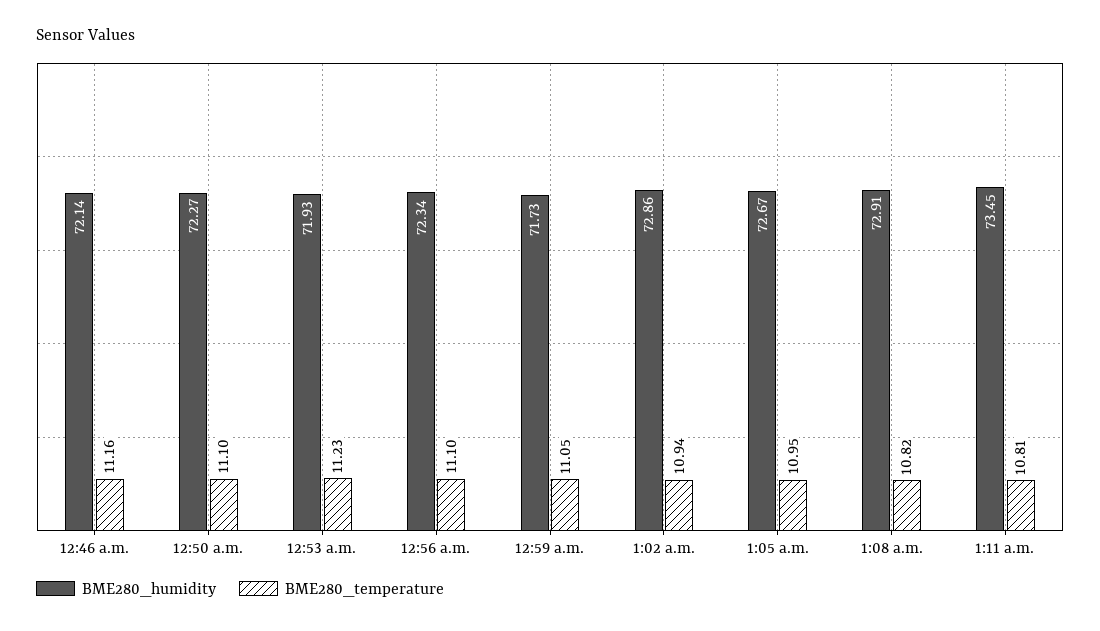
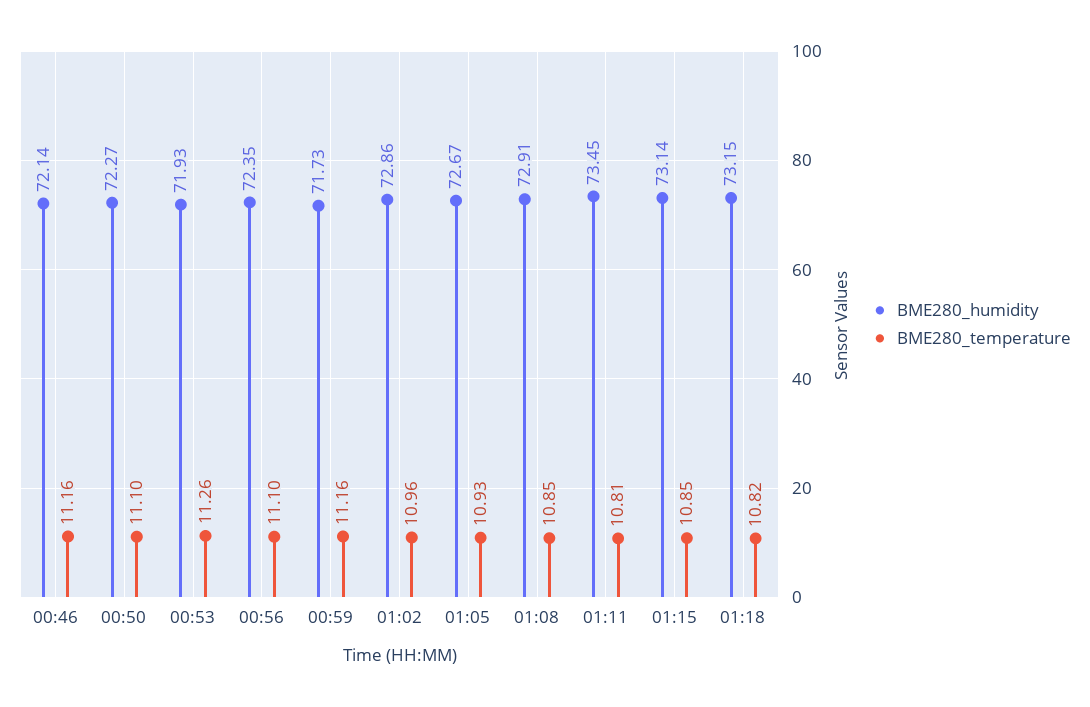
BME280_temperature, 12:53 a.m.: 11.23 -> 11.26
BME280_humidity, 12:56 a.m.: 72.34 -> 72.35
BME280_temperature, 12:59 a.m.: 11.05 -> 11.16
BME280_temperature, 1:02 a.m.: 10.94 -> 10.96
BME280_temperature, 1:05 a.m.: 10.95 -> 10.93
BME280_temperature, 1:08 a.m.: 10.82 -> 10.85
BME280_humidity, 01:15: none -> 73.14
BME280_temperature, 01:15: none -> 10.85
BME280_humidity, 01:18: none -> 73.15
BME280_temperature, 01:18: none -> 10.82

